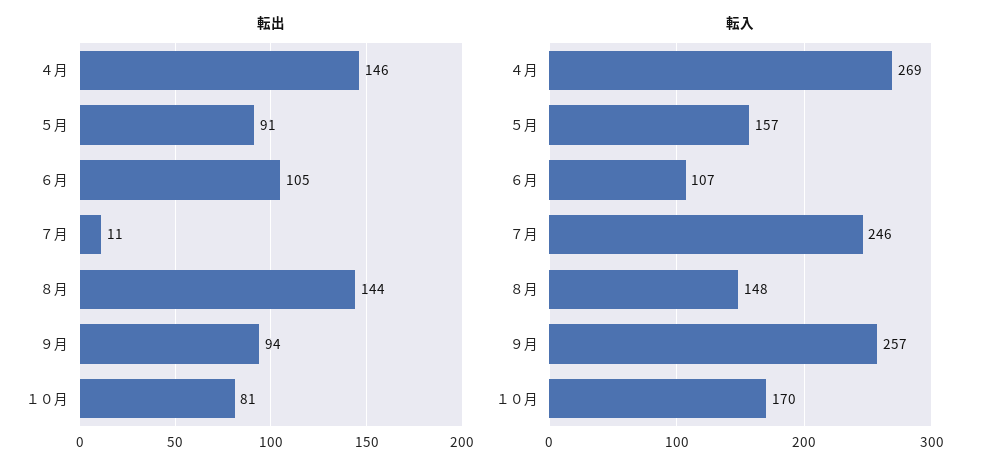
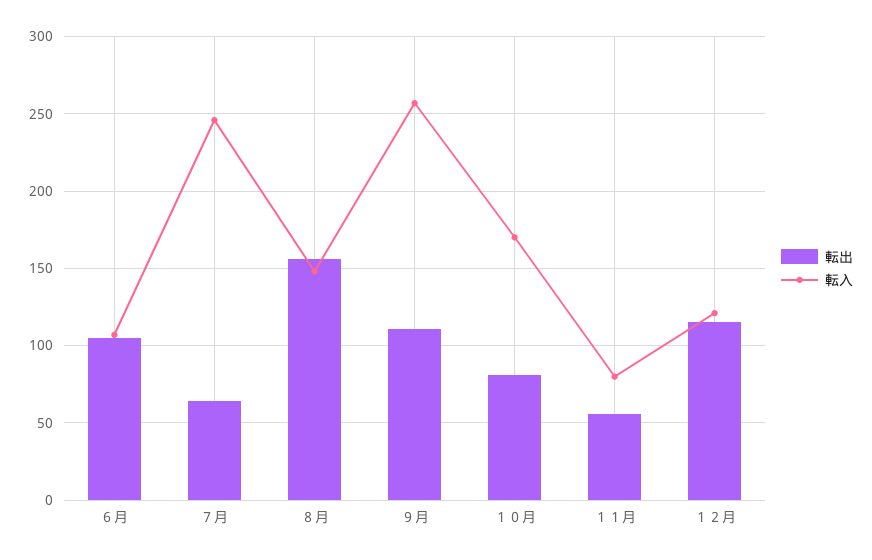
転出, ４月: 146 -> none
転出, ５月: 91 -> none
転出, ７月: 11 -> 65
転出, ８月: 144 -> 155
転出, ９月: 94 -> 110
転入, ４月: 269 -> none
転入, ５月: 157 -> none
転出, １１月: none -> 55
転入, １１月: none -> 80
転出, １２月: none -> 115
転入, １２月: none -> 120

